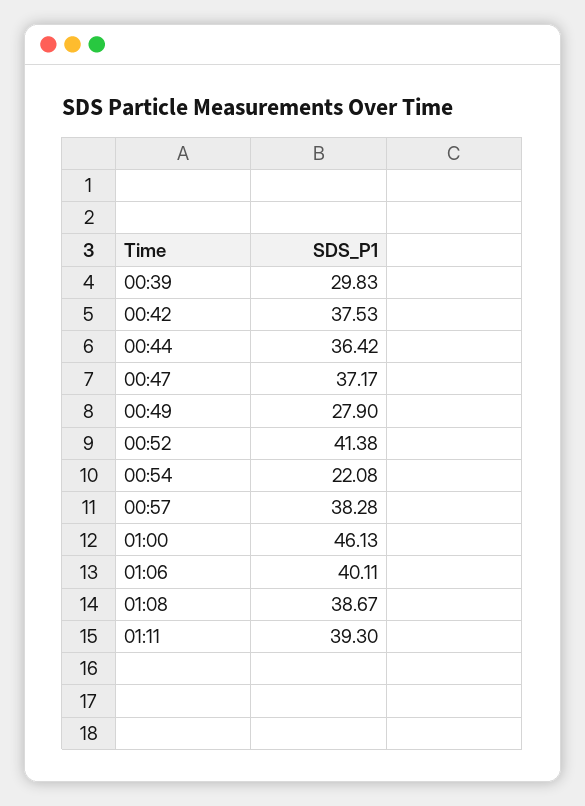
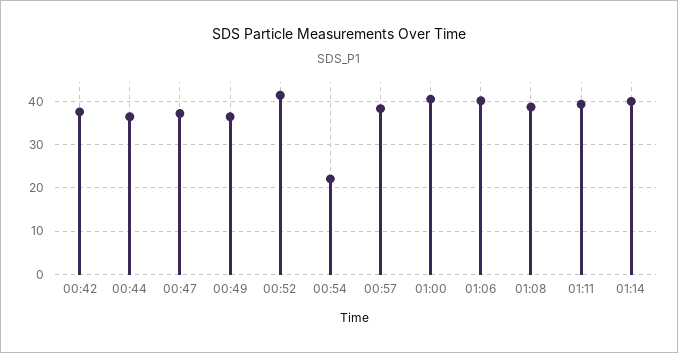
00:39: 29.83 -> none
00:49: 27.9 -> 36
01:00: 46.13 -> 40
01:14: none -> 40

